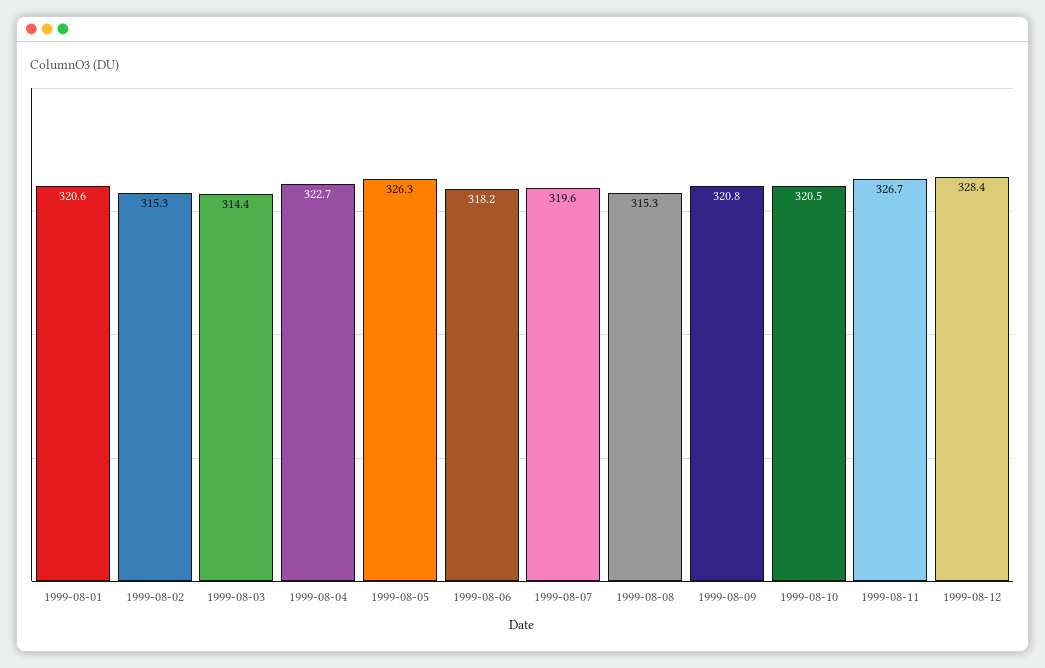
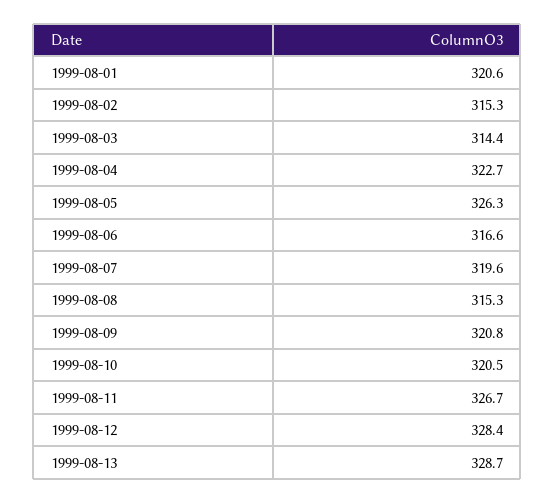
1999-08-06: 318.2 -> 316.6
1999-08-13: none -> 328.7

